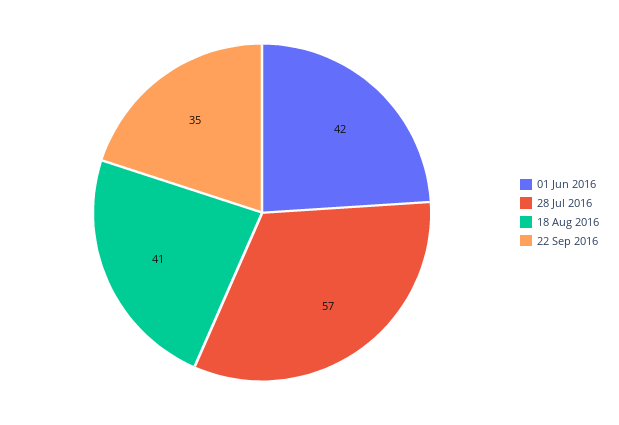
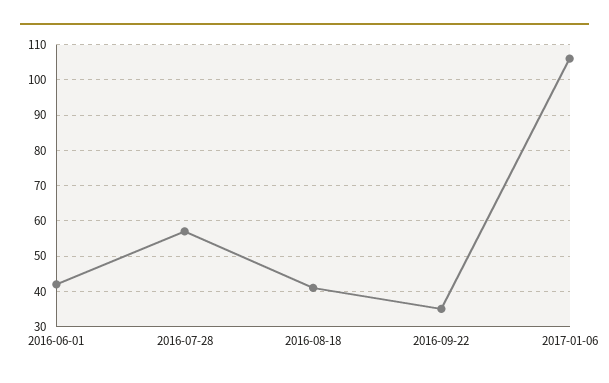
2017-01-06: none -> 105

